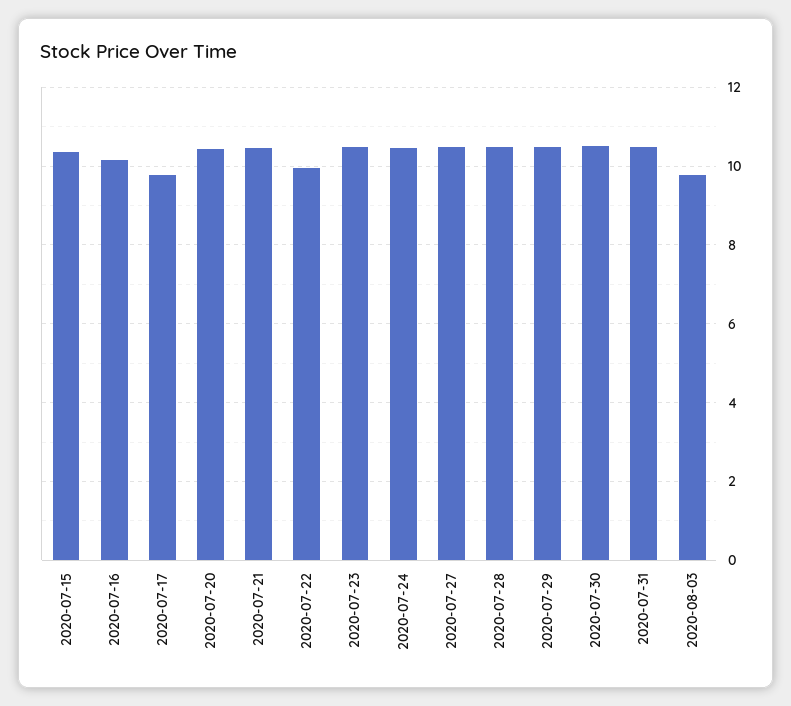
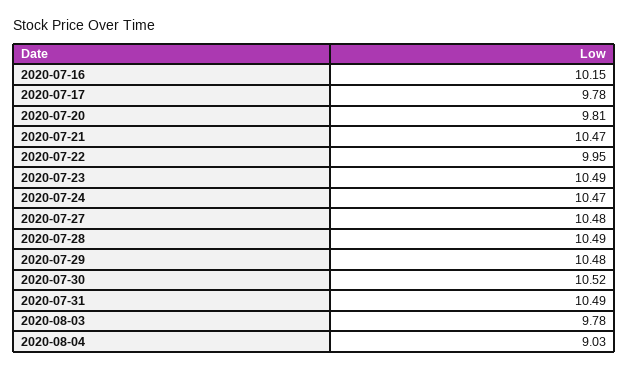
2020-07-15: 10.4 -> none
2020-07-20: 10.4 -> 9.81
2020-08-04: none -> 9.03

